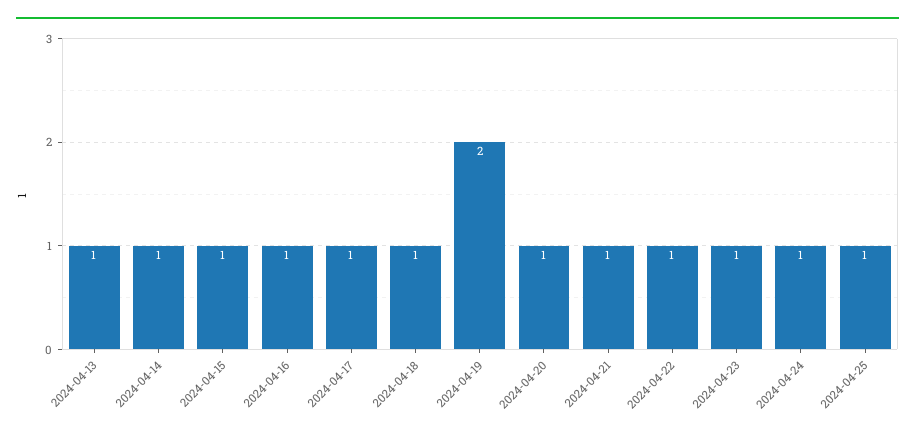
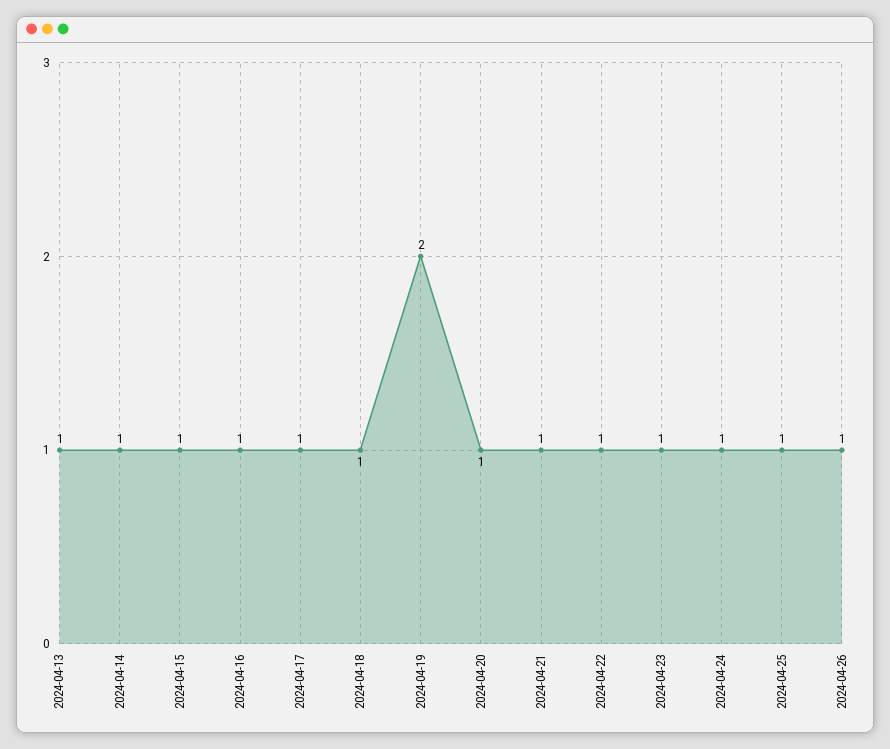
2024-04-26: none -> 1

